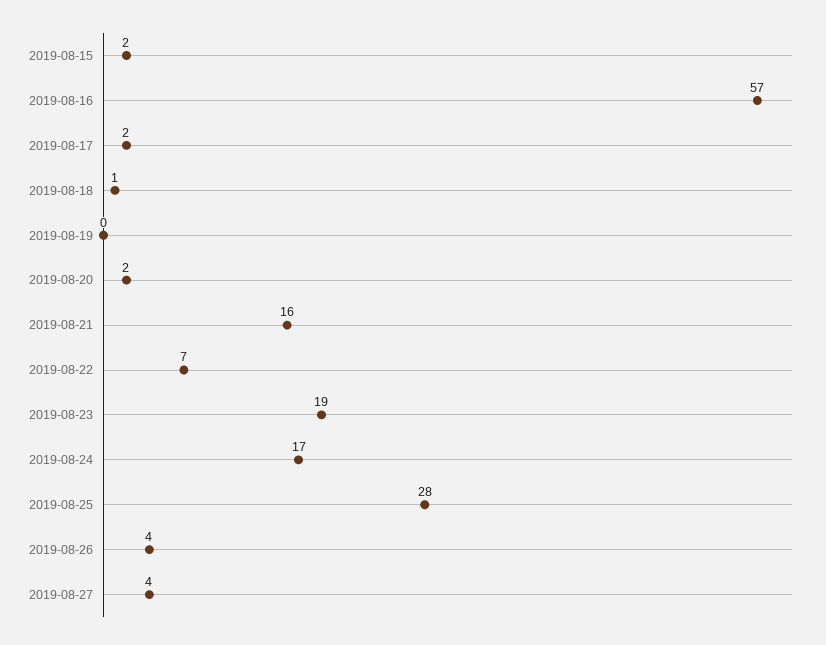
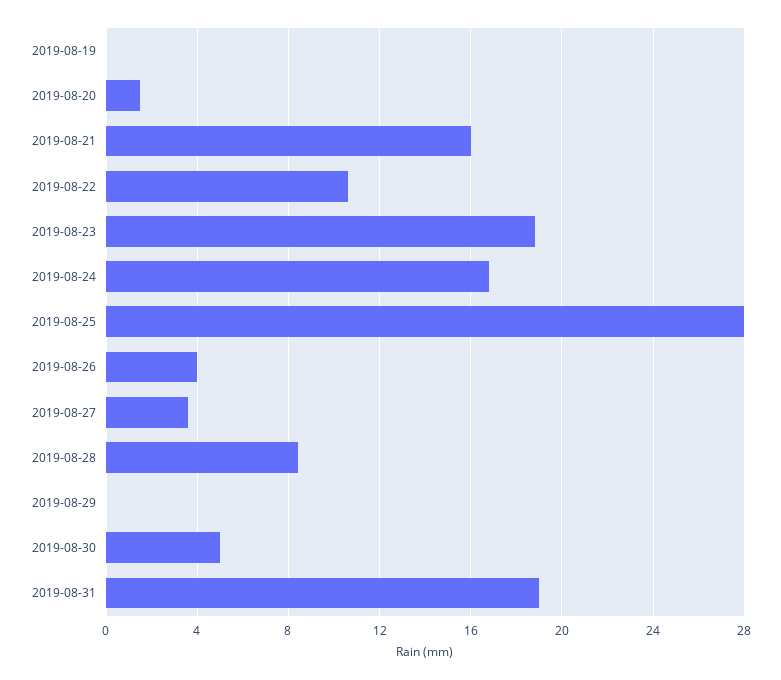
2019-08-15: 2 -> none
2019-08-16: 57 -> none
2019-08-17: 2 -> none
2019-08-18: 1 -> none
2019-08-22: 7 -> 10.5
2019-08-28: none -> 8.5
2019-08-29: none -> 0
2019-08-30: none -> 5
2019-08-31: none -> 19

